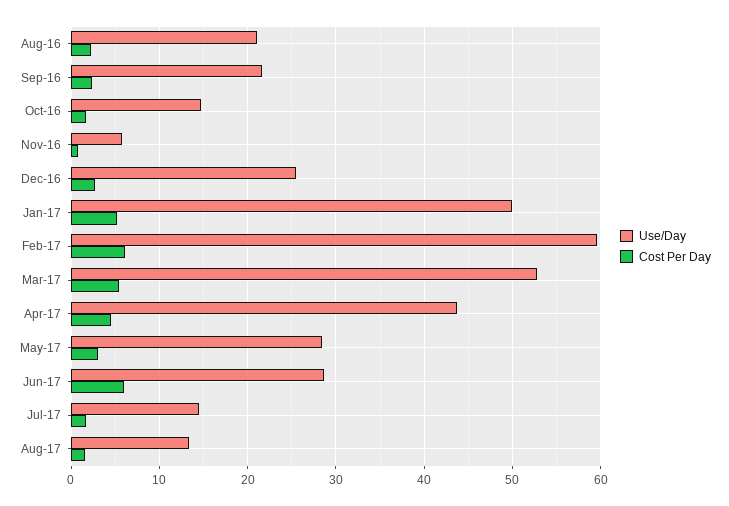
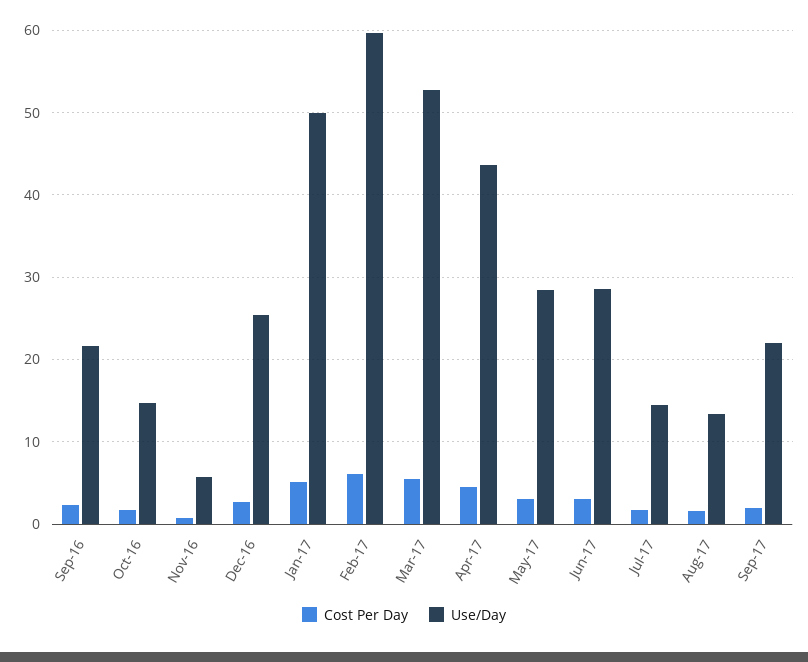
Use/Day, Aug-16: 21 -> none
Cost Per Day, Aug-16: 2 -> none
Cost Per Day, Jun-17: 6 -> 3
Cost Per Day, Sep-17: none -> 2
Use/Day, Sep-17: none -> 22

